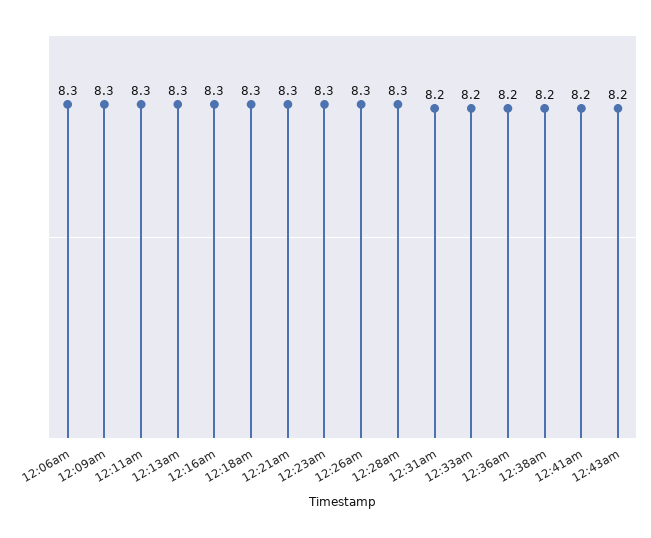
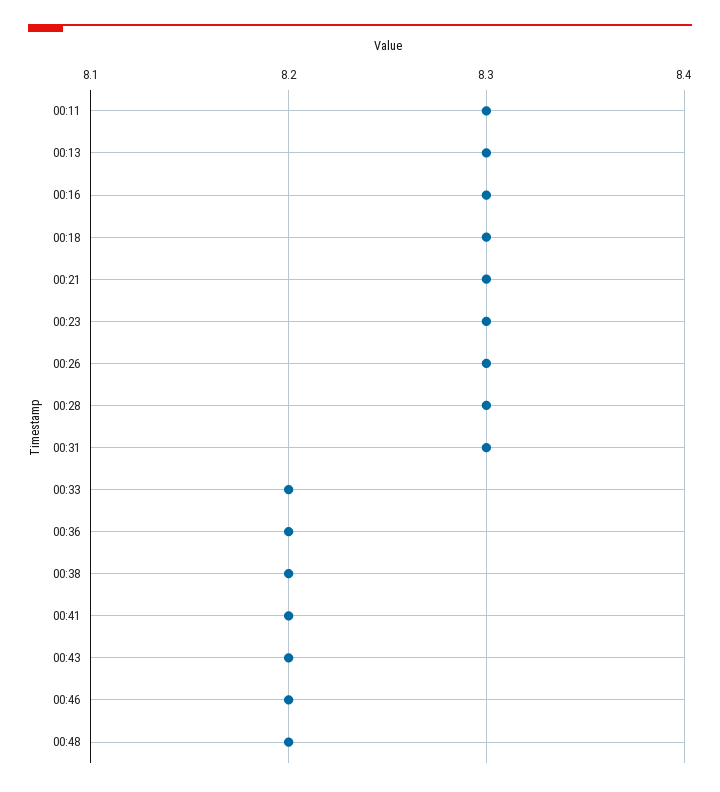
12:06am: 8.3 -> none
12:09am: 8.3 -> none
12:31am: 8.2 -> 8.3
00:46: none -> 8.2
00:48: none -> 8.2

